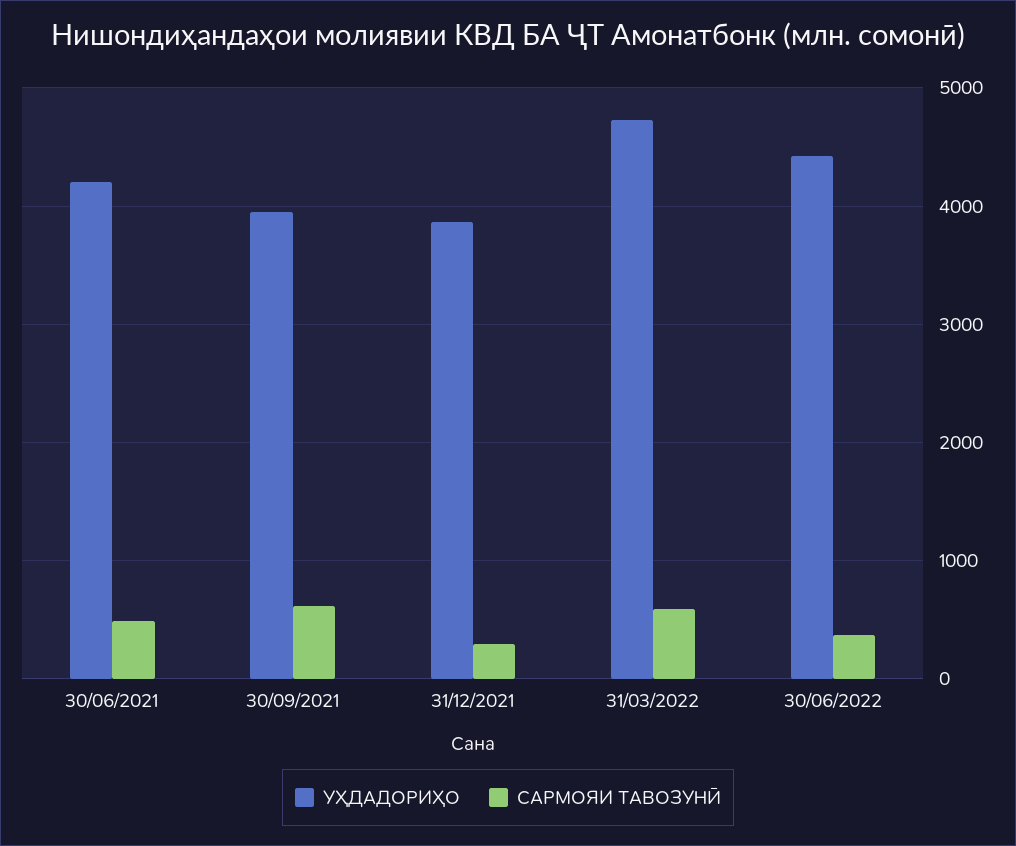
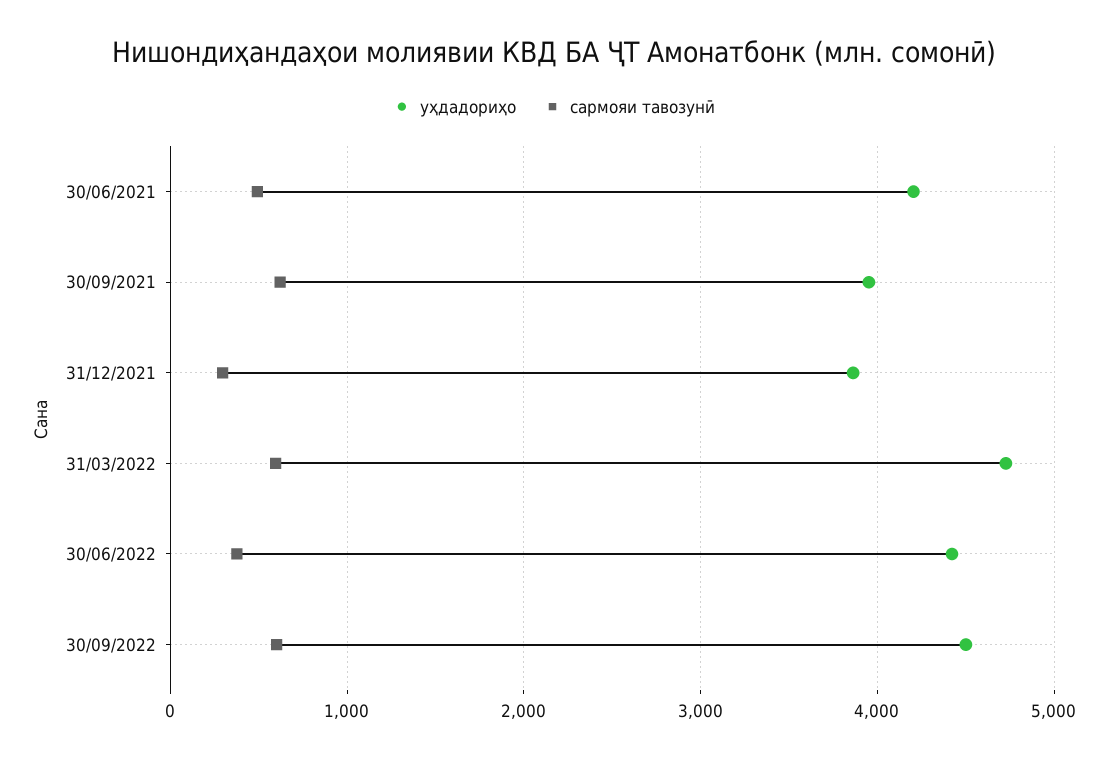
УҲДАДОРИҲО, 30/09/2022: none -> 4500
САРМОЯИ ТАВОЗУНӢ, 30/09/2022: none -> 600

